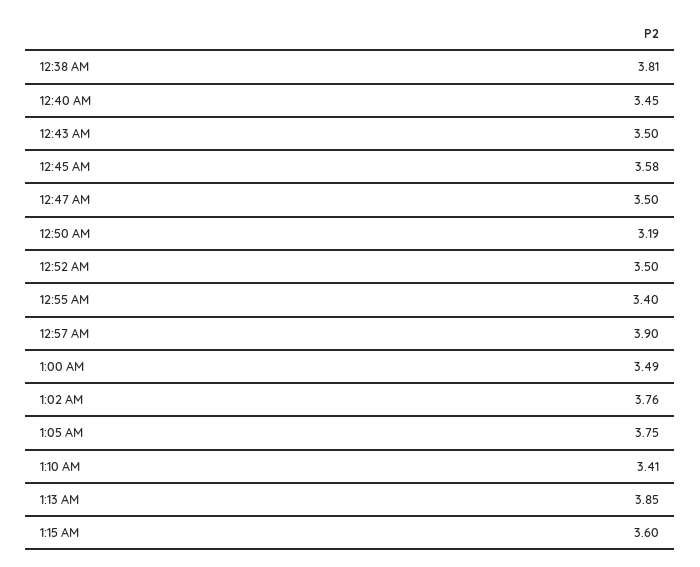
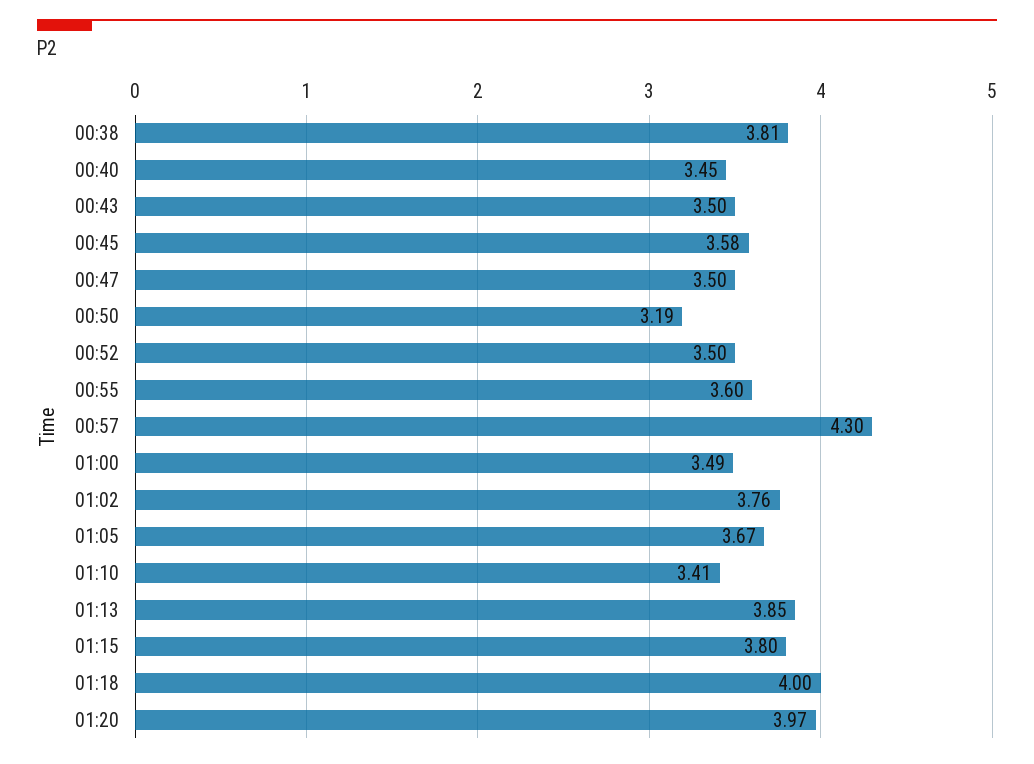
12:55 AM: 3.4 -> 3.6
12:57 AM: 3.9 -> 4.3
1:05 AM: 3.75 -> 3.67
1:15 AM: 3.6 -> 3.8
01:18: none -> 4
01:20: none -> 3.97

